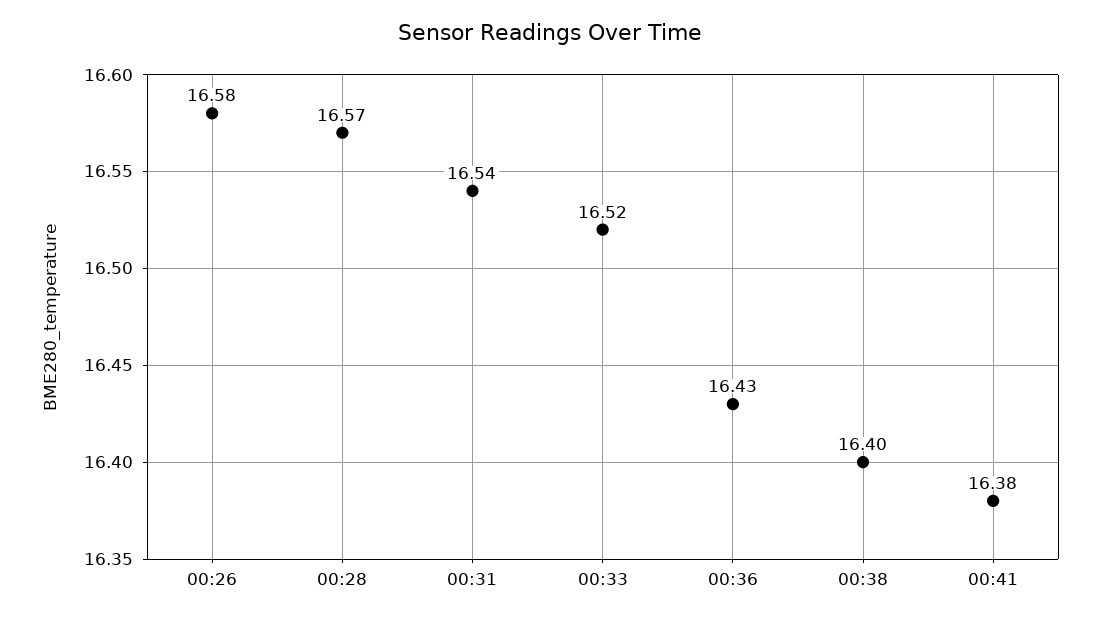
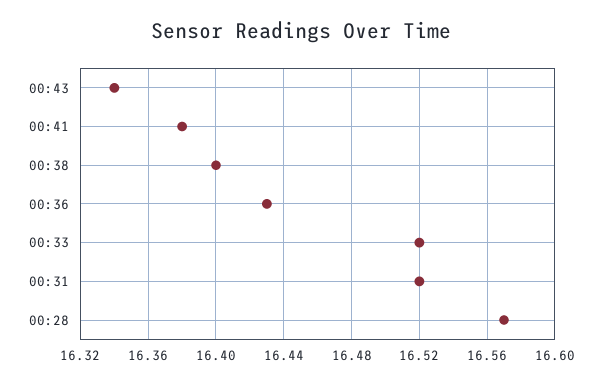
00:26: 16.58 -> none
00:31: 16.54 -> 16.52
00:43: none -> 16.34

